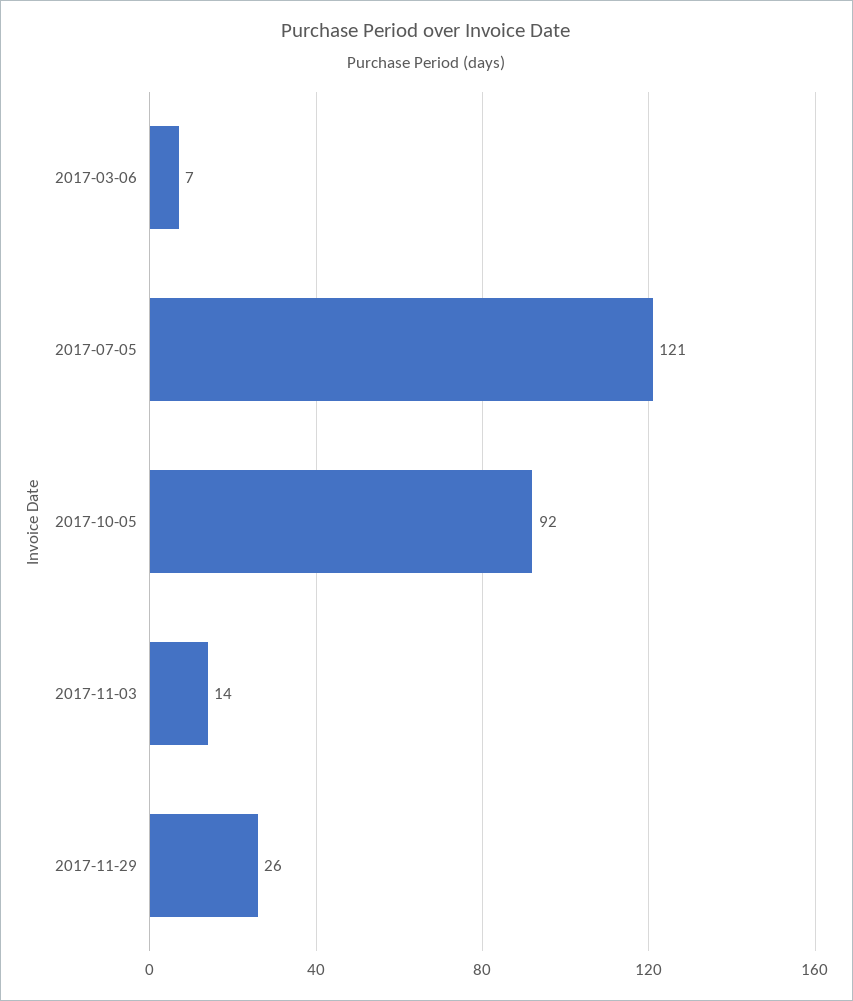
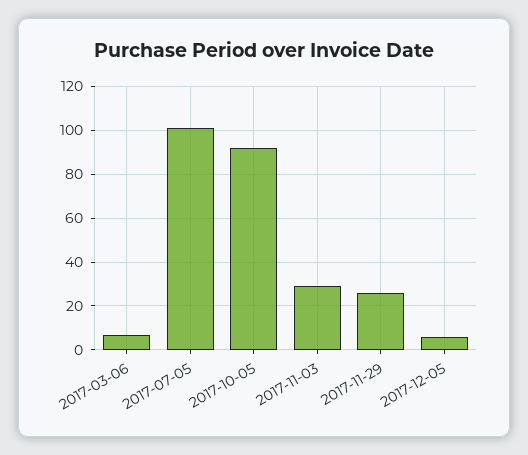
2017-07-05: 121 -> 100
2017-11-03: 14 -> 30
2017-12-05: none -> 5

